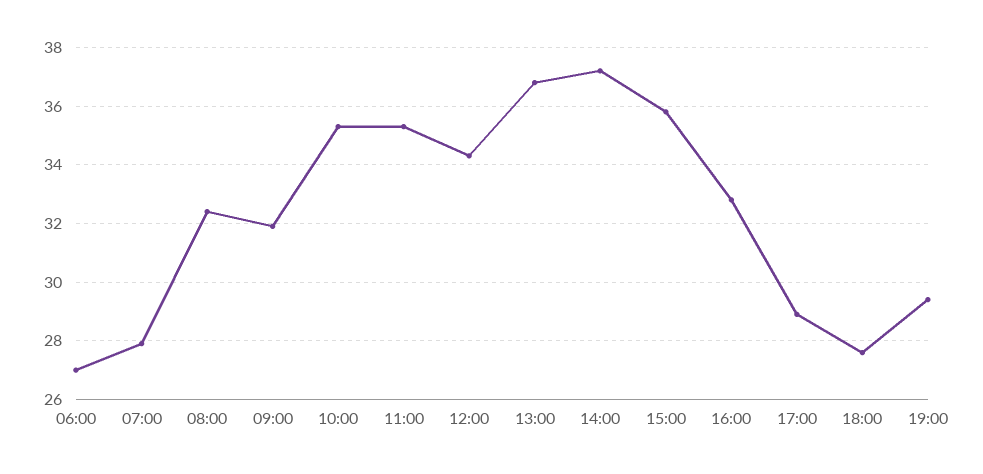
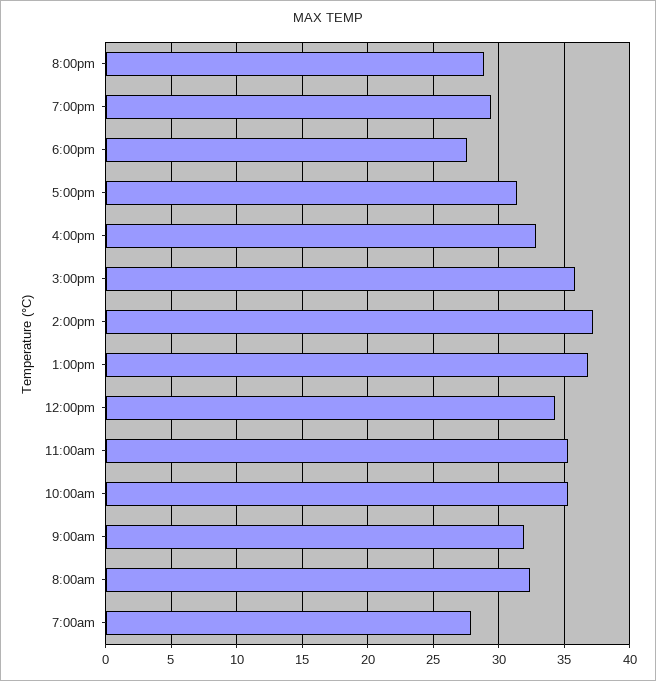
06:00: 27 -> none
17:00: 29 -> 31.5
8:00pm: none -> 29

